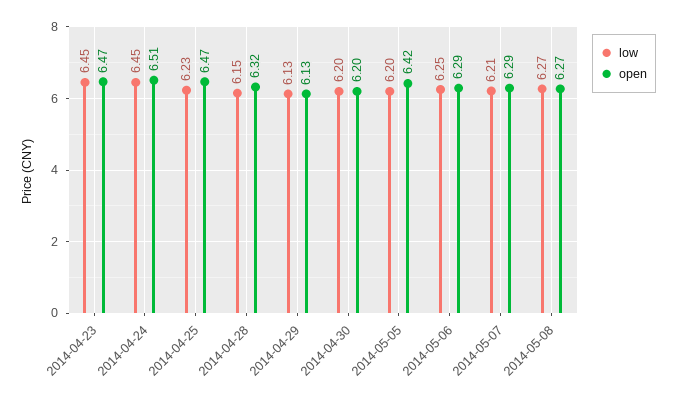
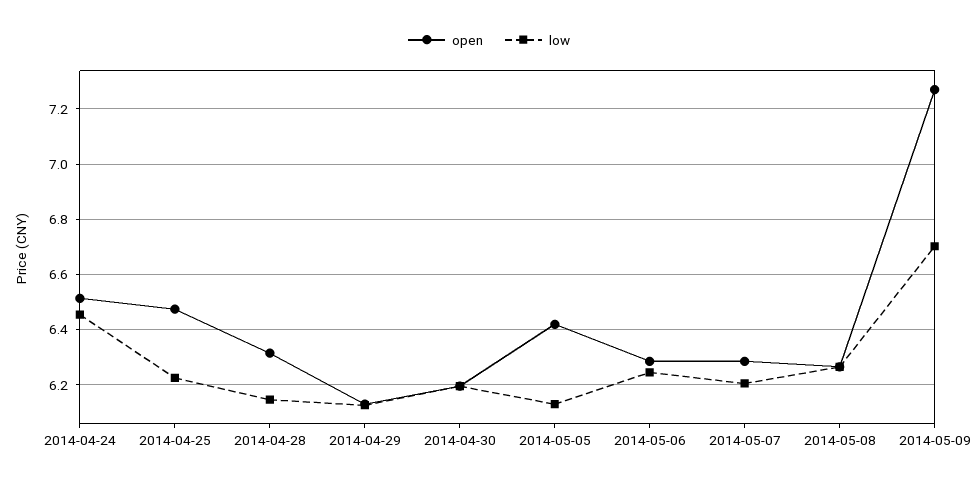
low, 2014-04-23: 6.45 -> none
open, 2014-04-23: 6.47 -> none
low, 2014-05-05: 6.2 -> 6.125
open, 2014-05-09: none -> 7.275
low, 2014-05-09: none -> 6.7

